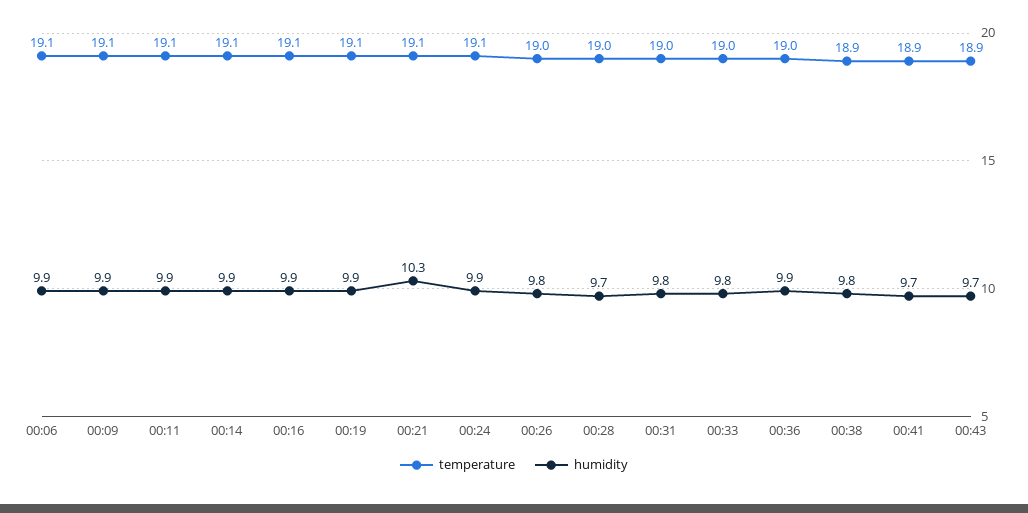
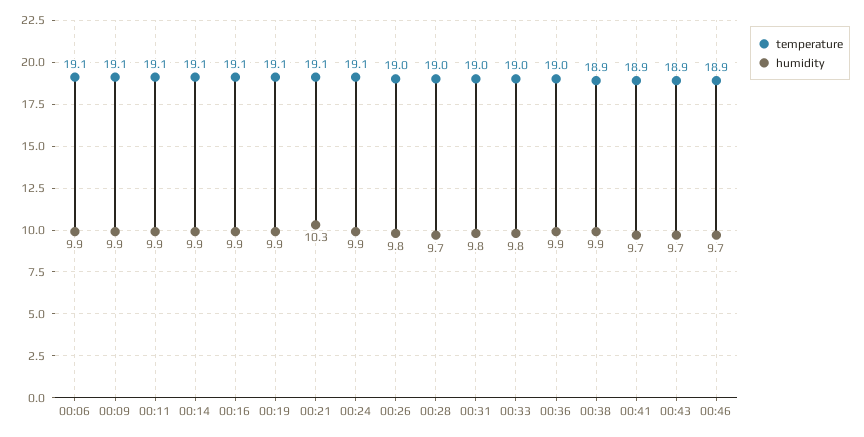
humidity, 00:38: 9.8 -> 9.9
temperature, 00:46: none -> 18.9
humidity, 00:46: none -> 9.7

